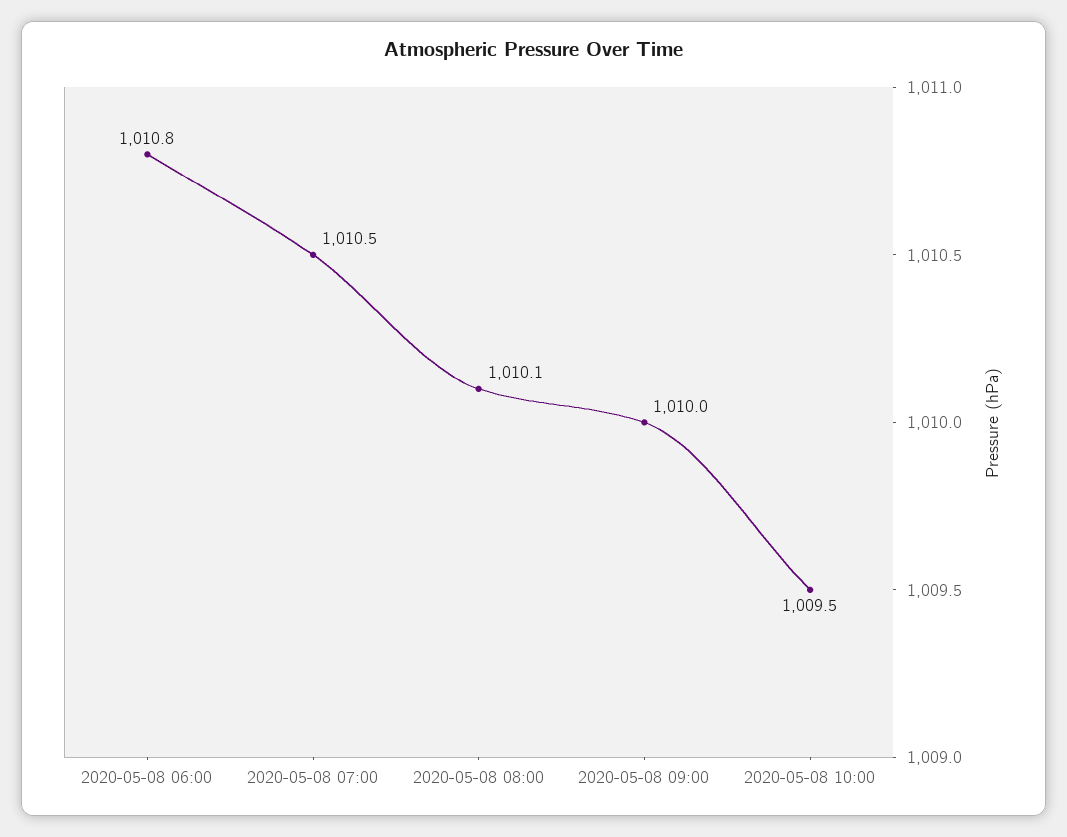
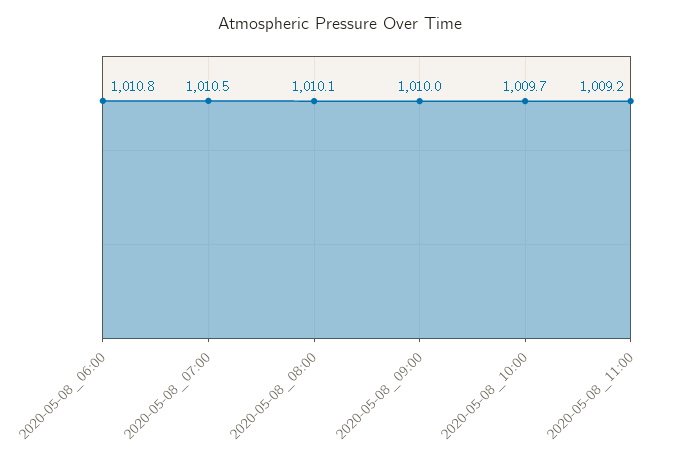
2020-05-08 10:00: 1009.5 -> 1009.7
2020-05-08_11:00: none -> 1009.2

